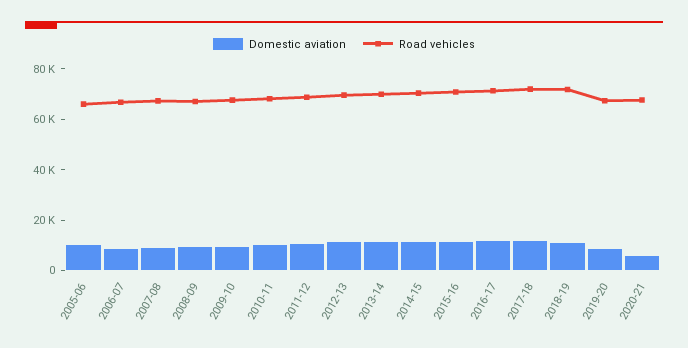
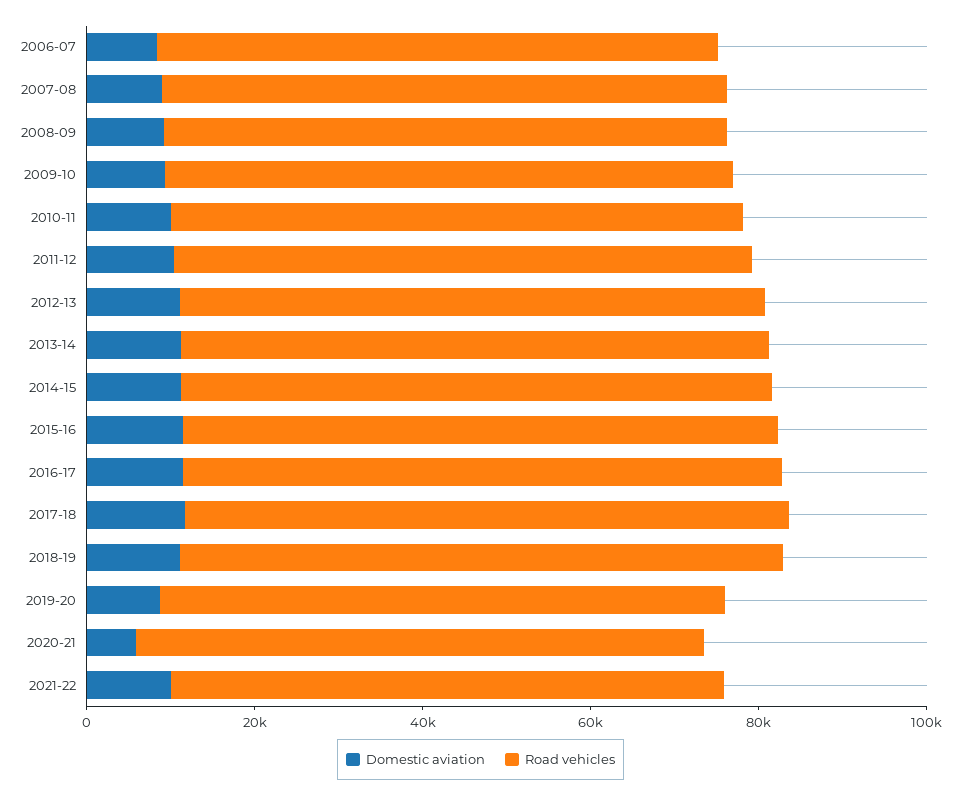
Domestic aviation, 2005-06: 10000 -> none
Road vehicles, 2005-06: 65000 -> none
Domestic aviation, 2021-22: none -> 10000
Road vehicles, 2021-22: none -> 65000

